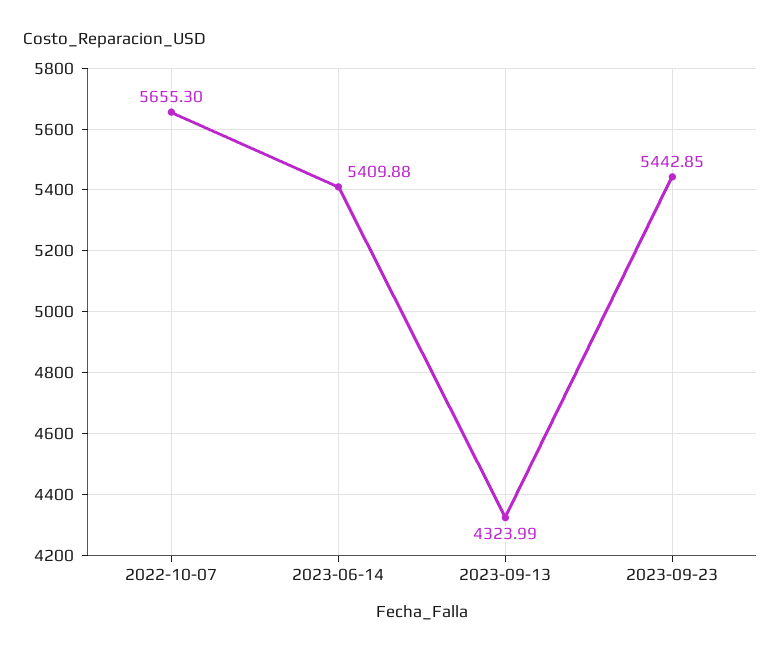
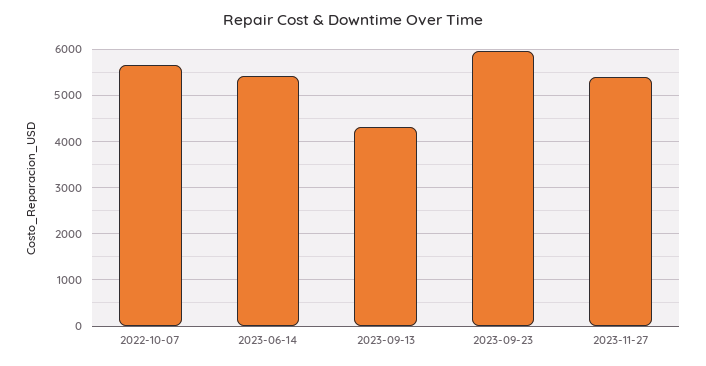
2023-09-23: 5442.85 -> 6000
2023-11-27: none -> 5400

